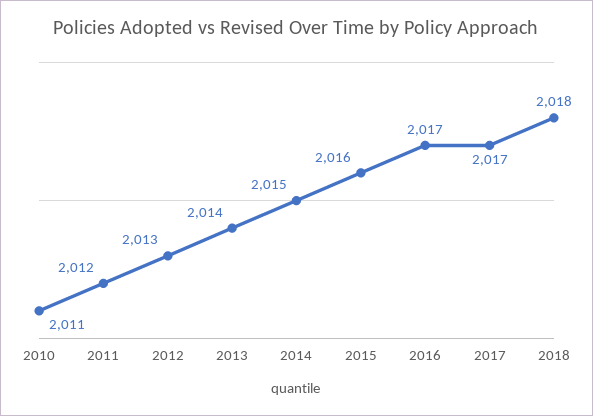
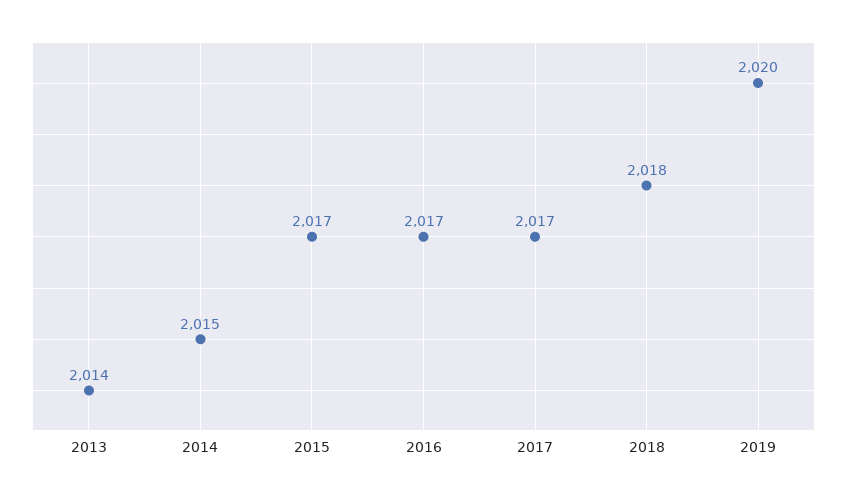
2010: 2011 -> none
2011: 2012 -> none
2012: 2013 -> none
2015: 2016 -> 2017
2019: none -> 2020

